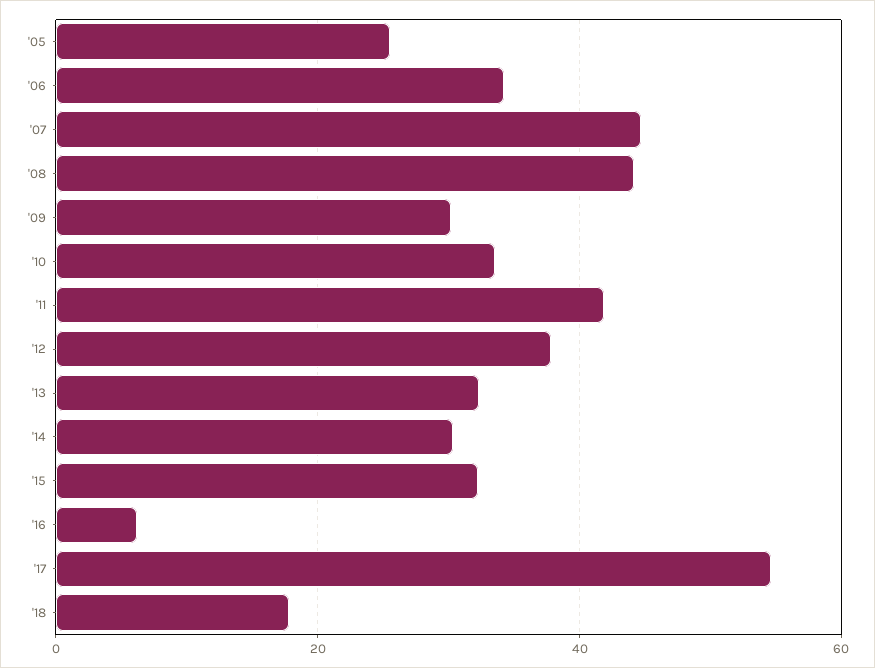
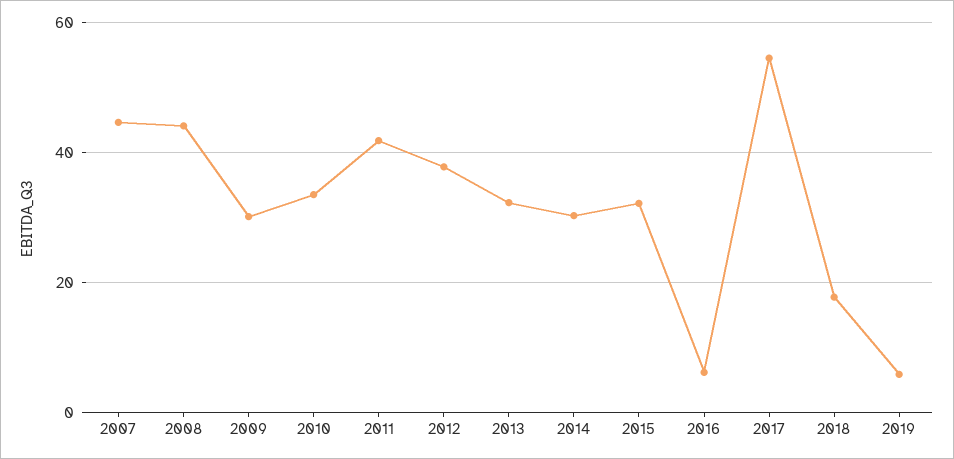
'05: 26 -> none
'06: 34 -> none
2019: none -> 6

